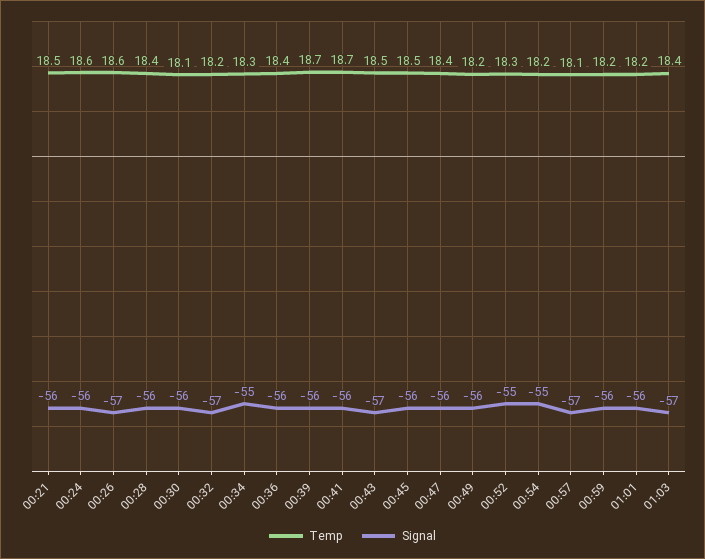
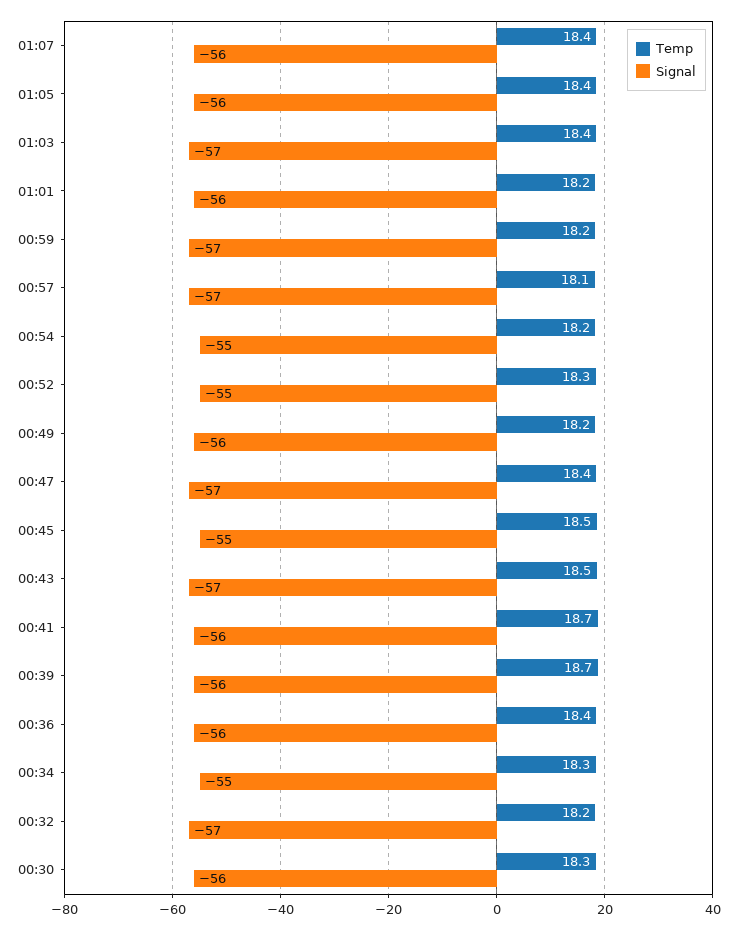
Temp, 00:21: 18.5 -> none
Signal, 00:21: -56 -> none
Temp, 00:24: 18.6 -> none
Signal, 00:24: -56 -> none
Temp, 00:26: 18.6 -> none
Signal, 00:26: -57 -> none
Temp, 00:28: 18.4 -> none
Signal, 00:28: -56 -> none
Temp, 00:30: 18.1 -> 18.3
Signal, 00:45: -56 -> -55
Signal, 00:47: -56 -> -57
Signal, 00:59: -56 -> -57
Temp, 01:07: none -> 18.4
Signal, 01:07: none -> -56
Temp, 01:05: none -> 18.4
Signal, 01:05: none -> -56

